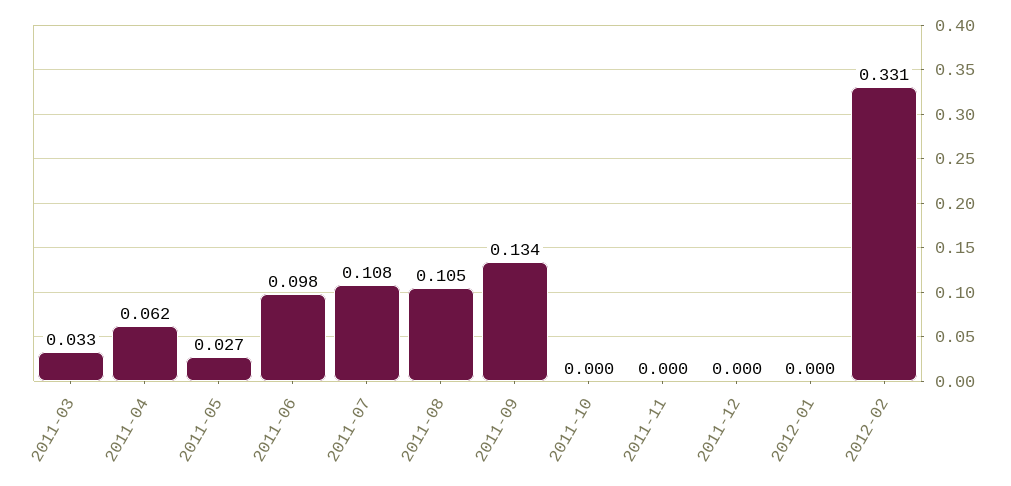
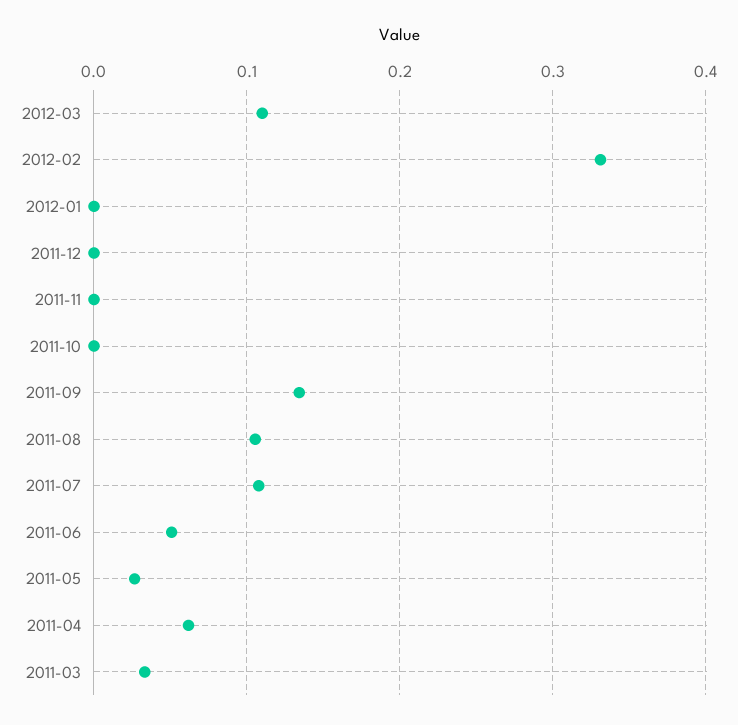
2011-06: 0.098 -> 0.05
2012-03: none -> 0.11

